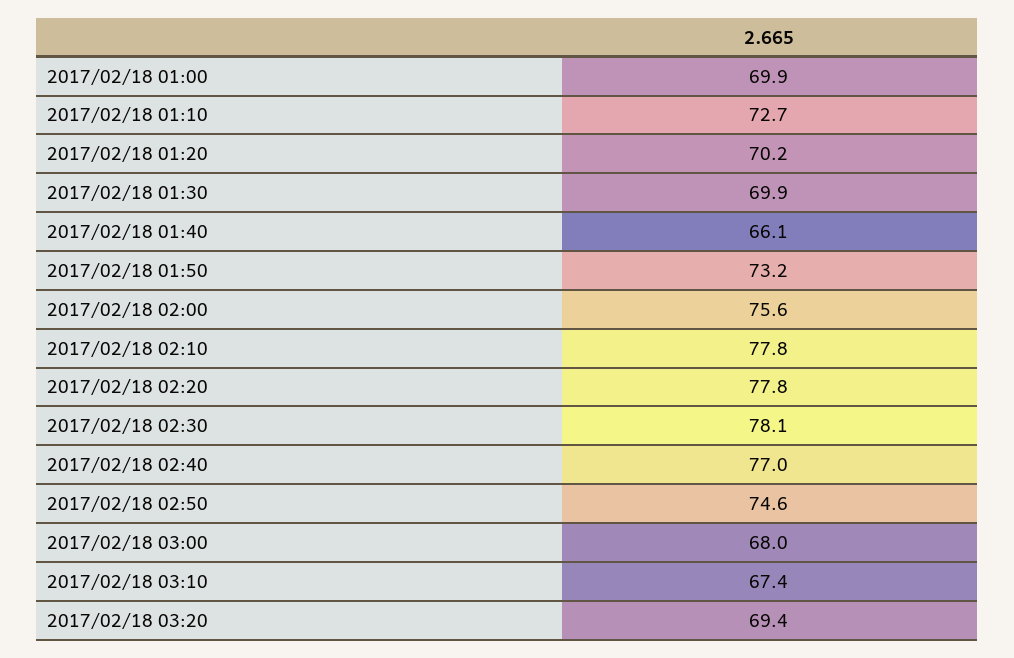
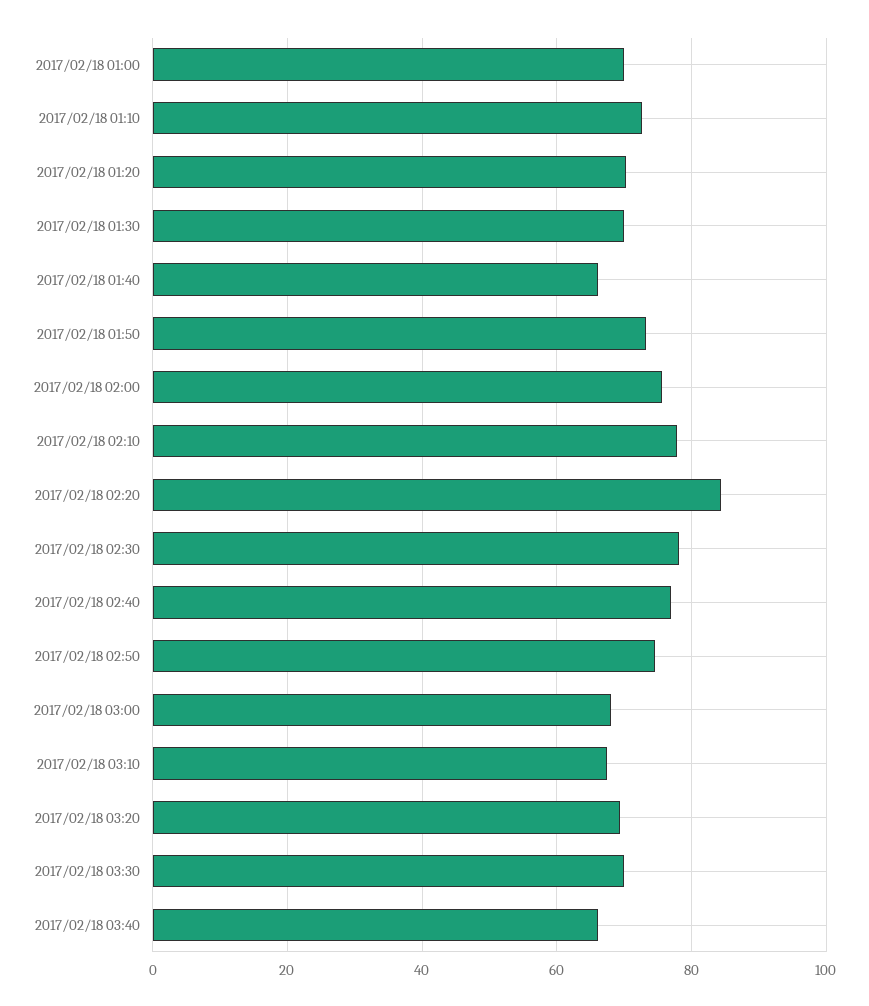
2017/02/18 02:20: 77.8 -> 84
2017/02/18 03:30: none -> 70
2017/02/18 03:40: none -> 66

